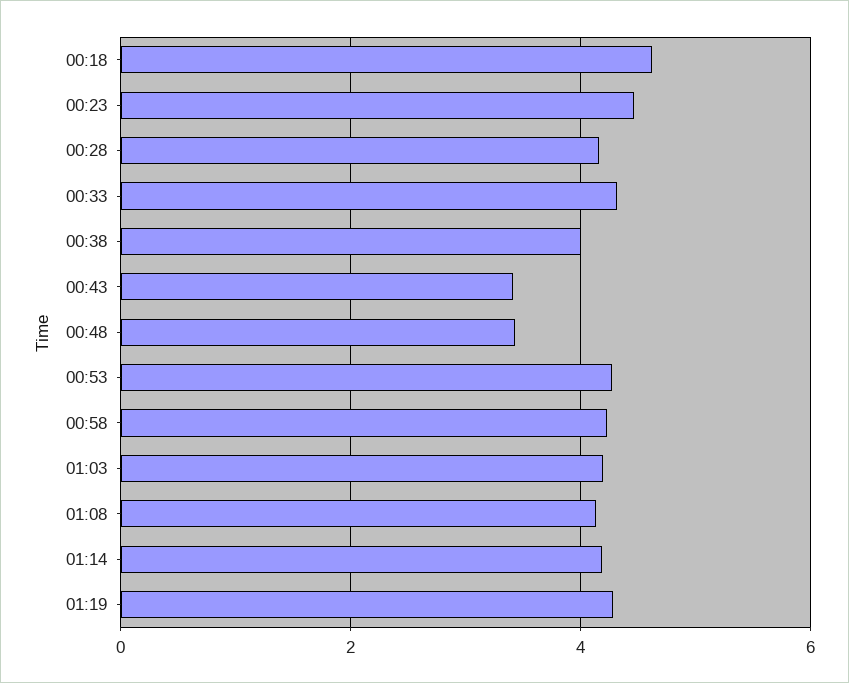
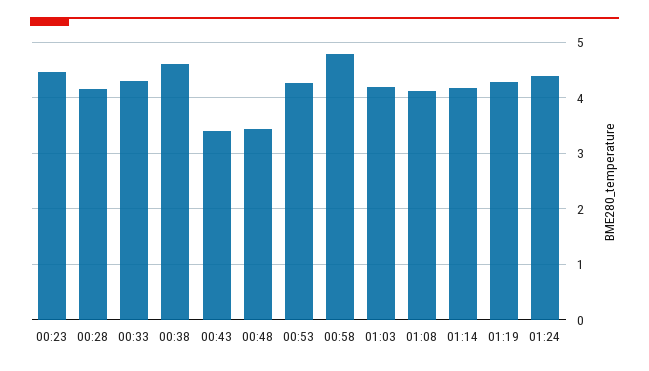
00:18: 4.6 -> none
00:38: 4 -> 4.6
00:58: 4.2 -> 4.8
01:24: none -> 4.4

